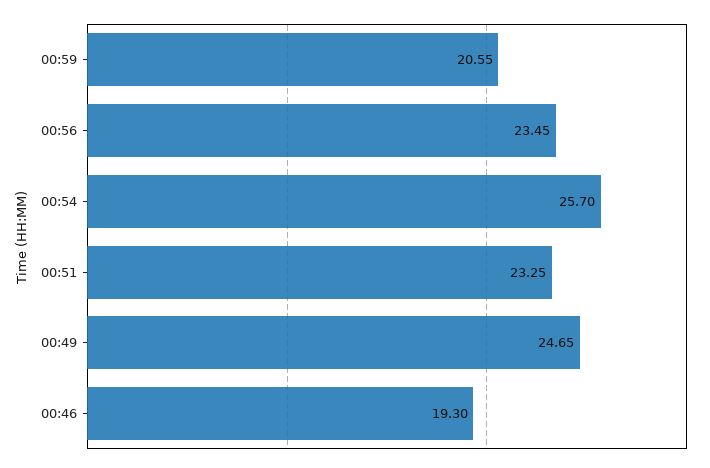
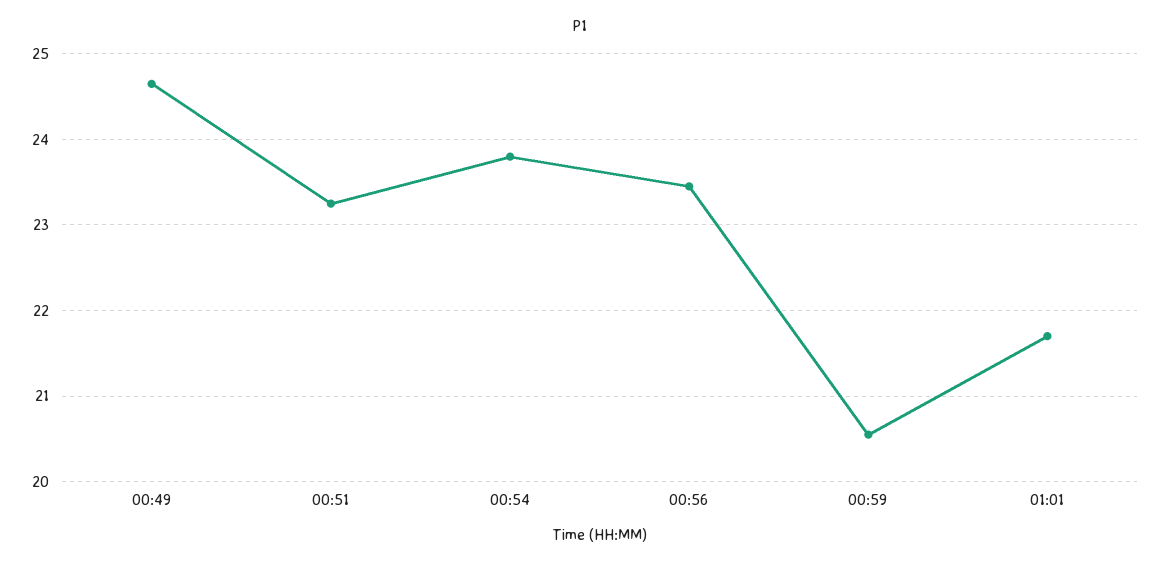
00:54: 25.7 -> 23.8
00:46: 19.3 -> none
01:01: none -> 21.7

